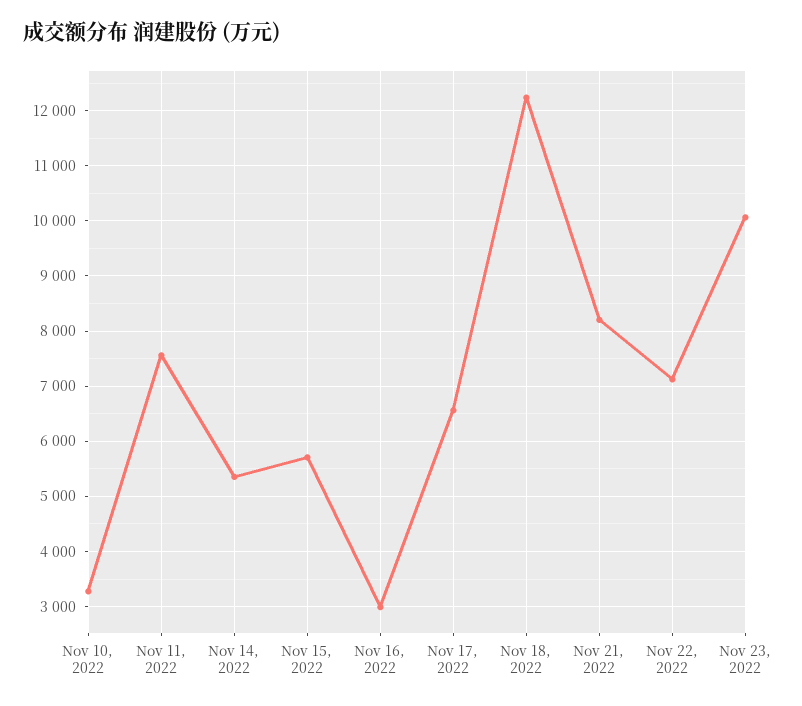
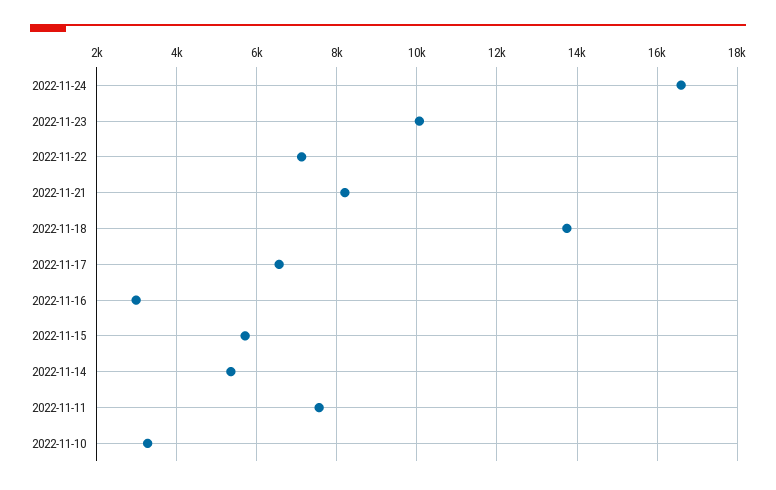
Nov 18, 2022: 12200 -> 13800
2022-11-24: none -> 16600

